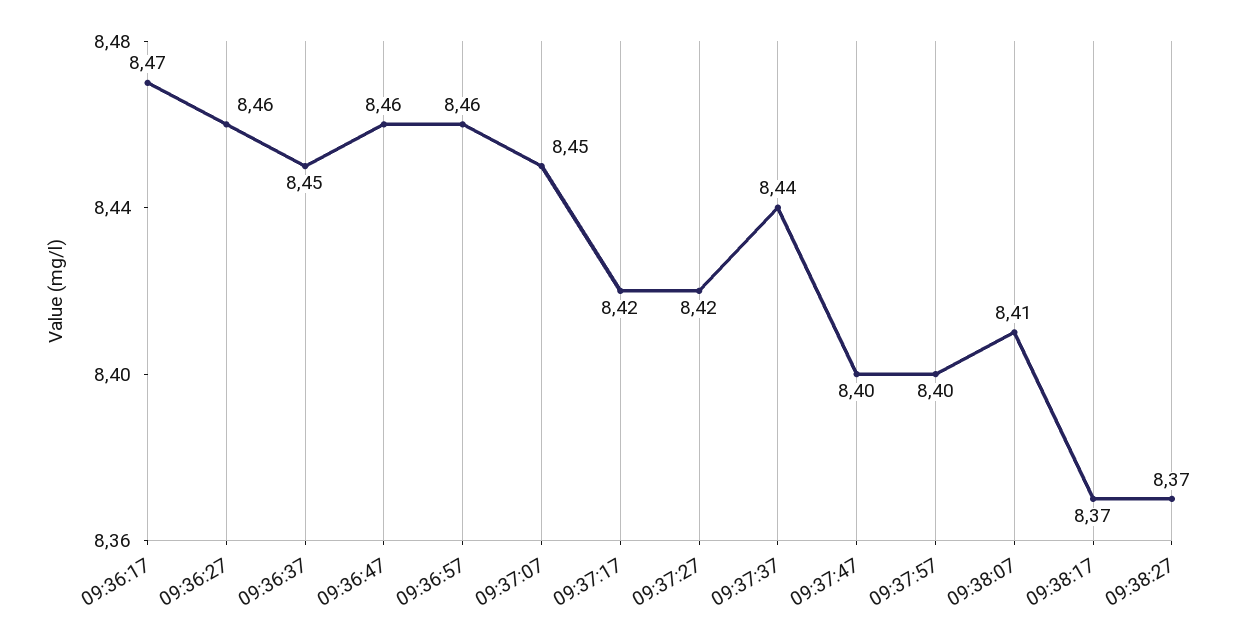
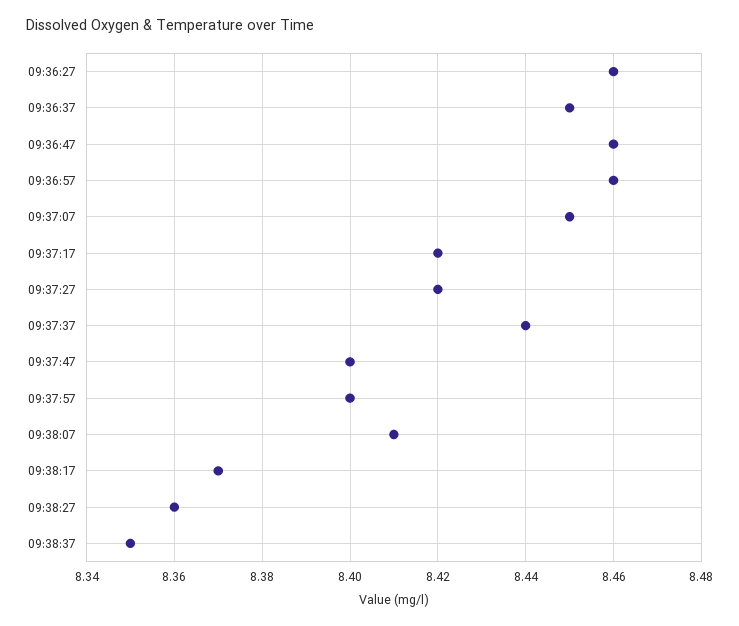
09:36:17: 8.47 -> none
09:38:27: 8.37 -> 8.36
09:38:37: none -> 8.35

